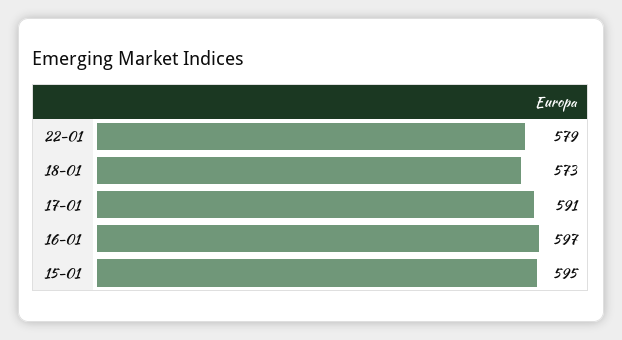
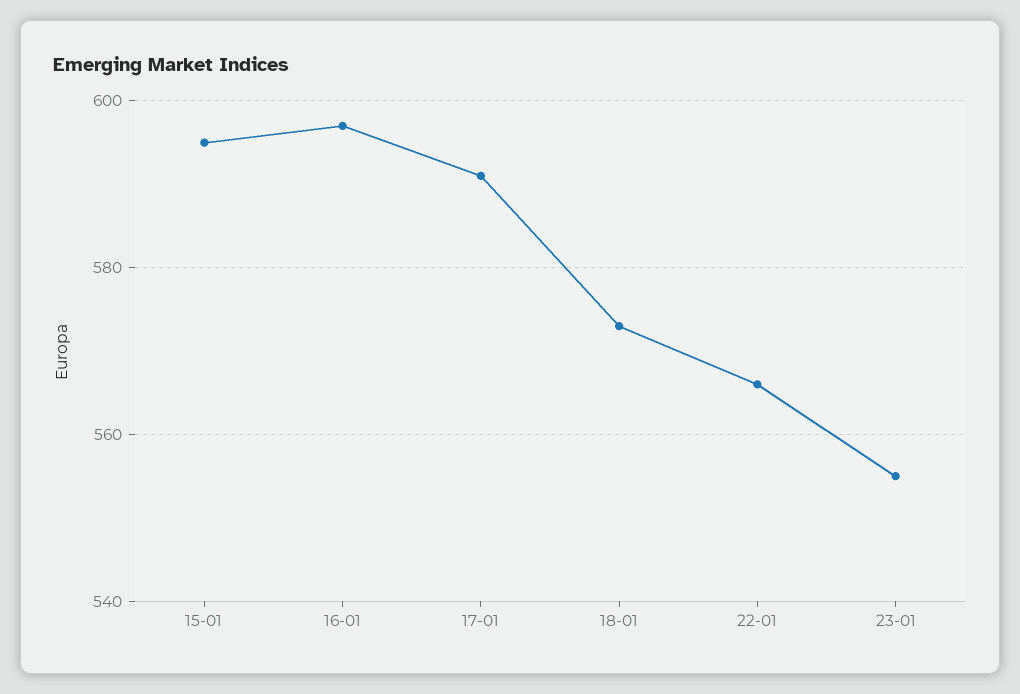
22-01: 579 -> 565
23-01: none -> 555

